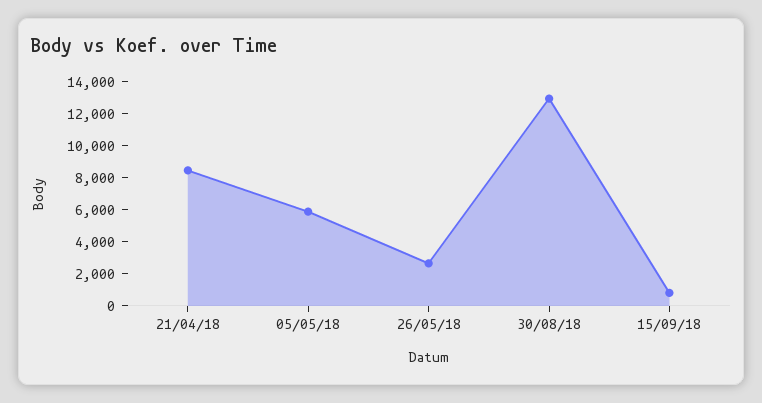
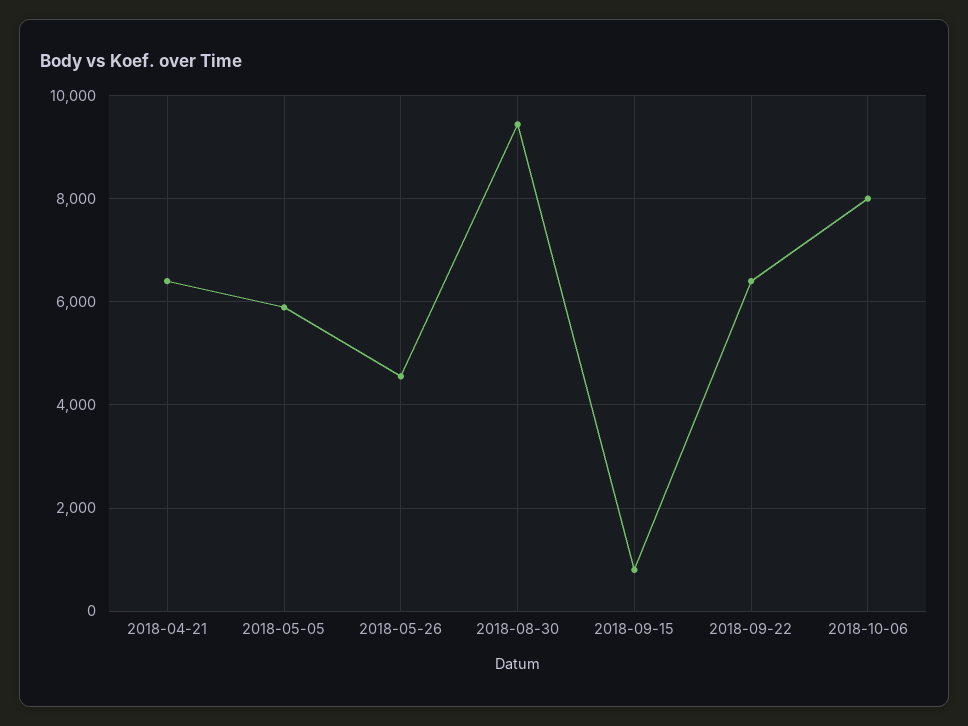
21/04/18: 8500 -> 6400
26/05/18: 2500 -> 4600
30/08/18: 13000 -> 9400
2018-09-22: none -> 6400
2018-10-06: none -> 8000

